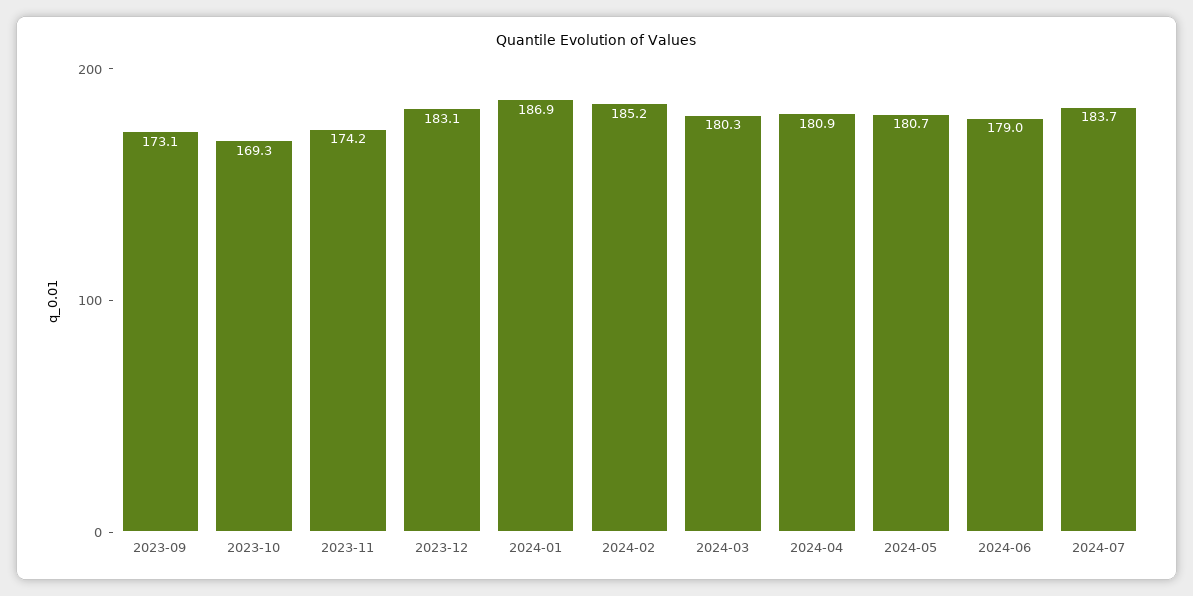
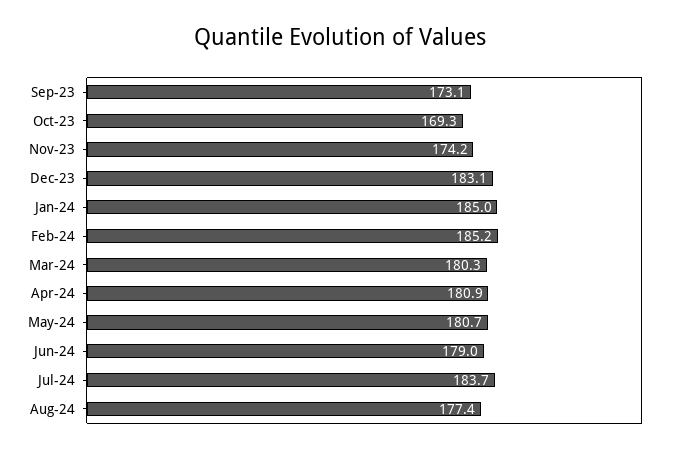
2024-01: 186.9 -> 185
Aug-24: none -> 177.4

